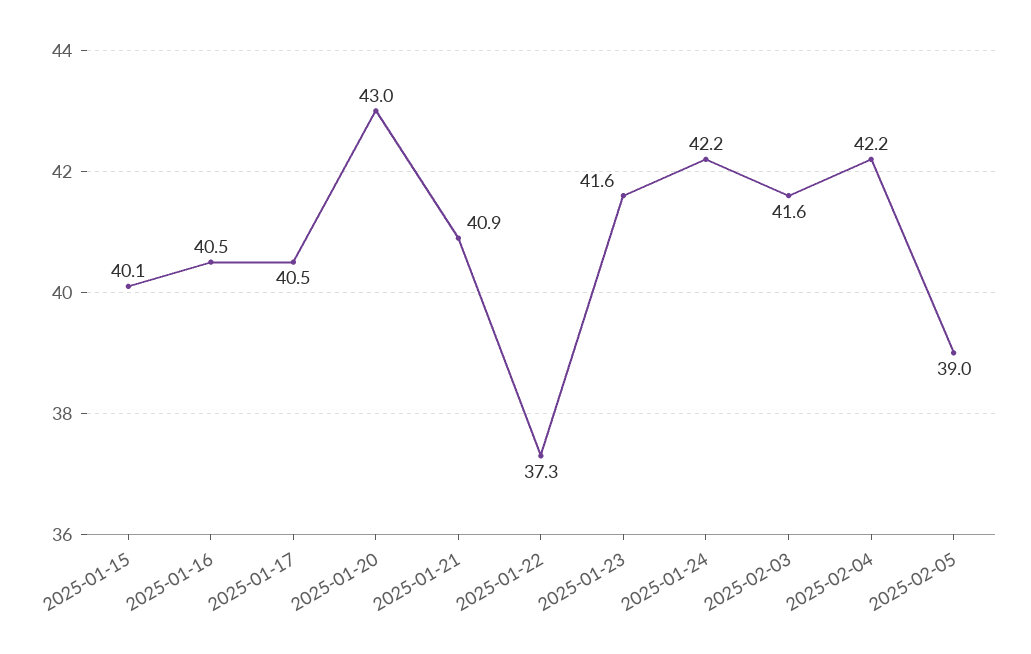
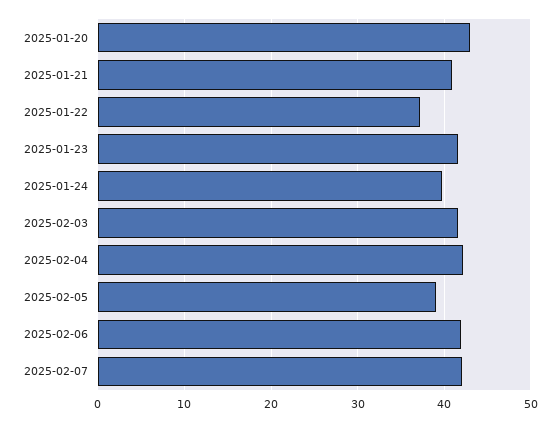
2025-01-15: 40.1 -> none
2025-01-16: 40.5 -> none
2025-01-17: 40.5 -> none
2025-01-24: 42.2 -> 40
2025-02-06: none -> 42
2025-02-07: none -> 42

